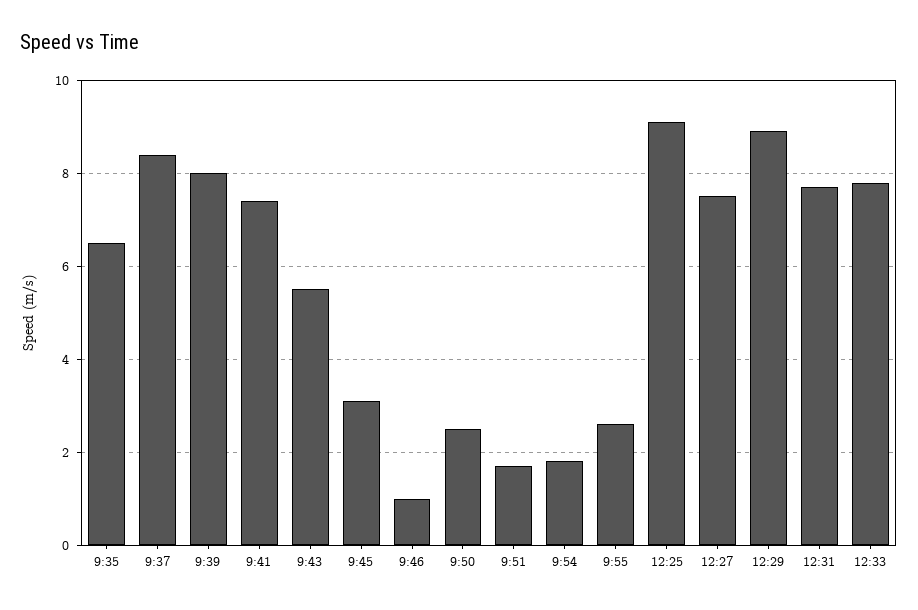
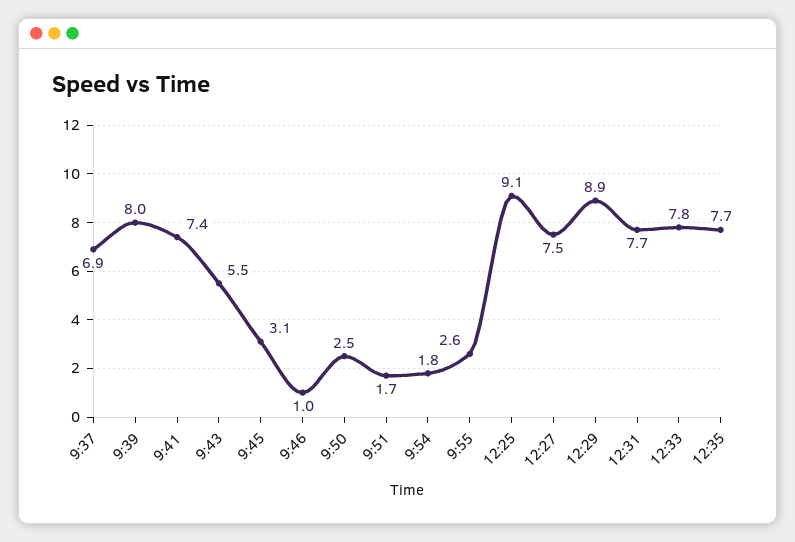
9:35: 6.5 -> none
9:37: 8.5 -> 6.9
12:35: none -> 7.7

